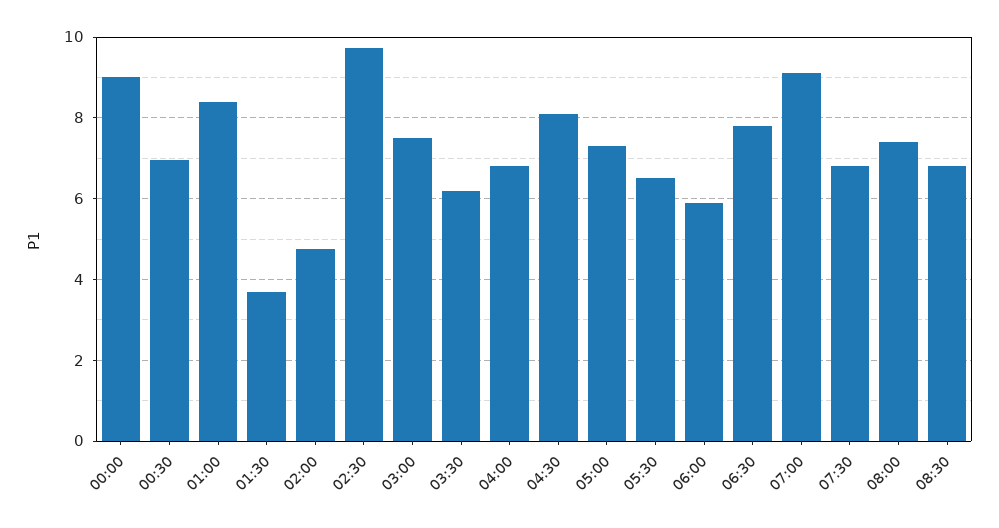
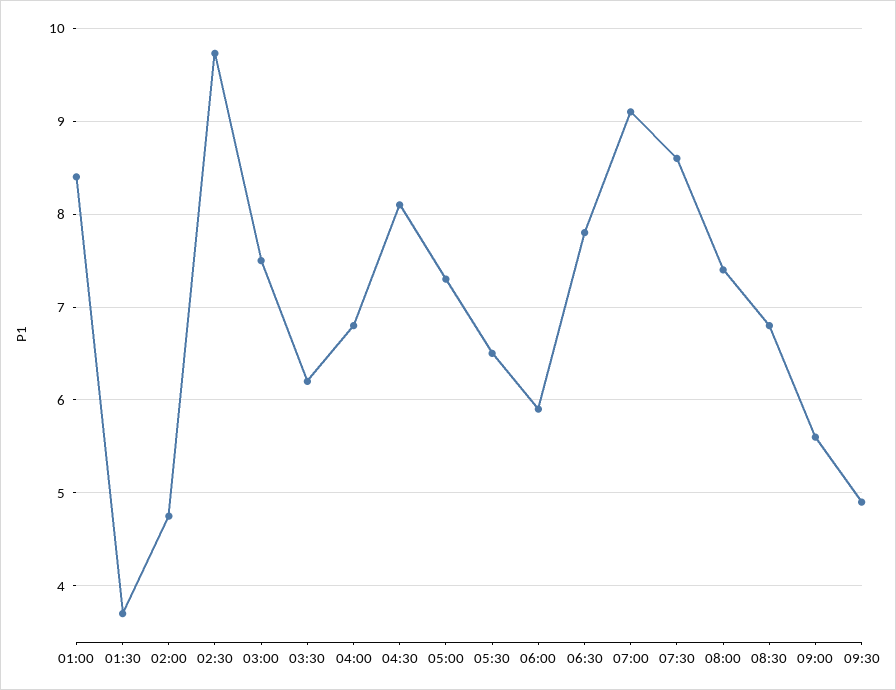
00:00: 9 -> none
00:30: 7 -> none
07:30: 6.8 -> 8.6
09:00: none -> 5.6
09:30: none -> 4.9

